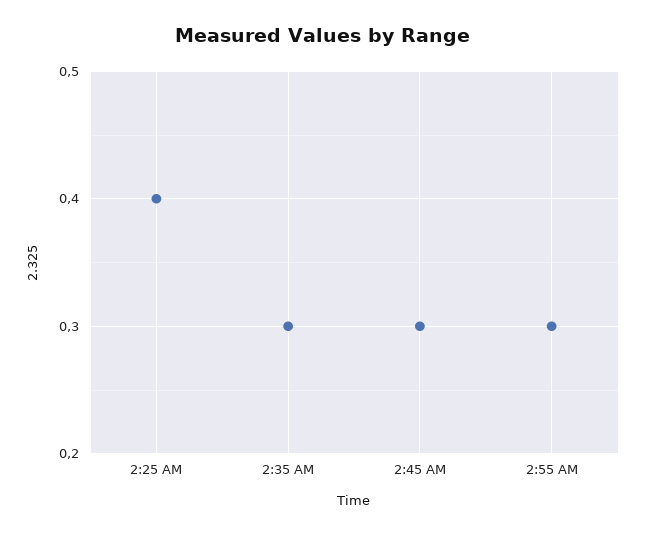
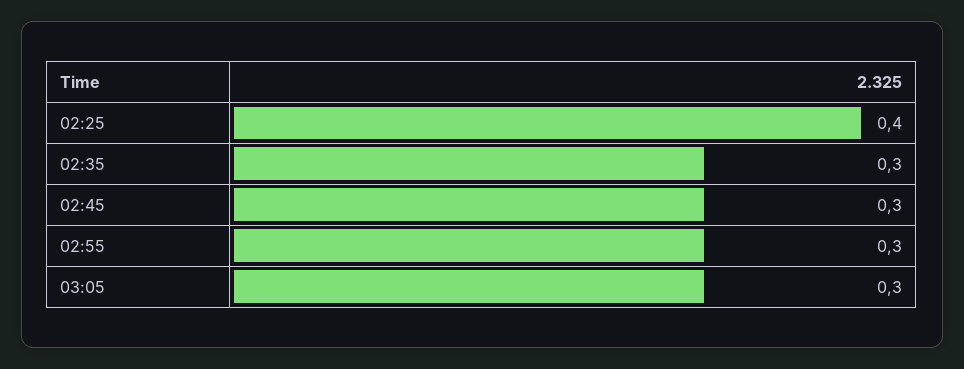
03:05: none -> 0.3

